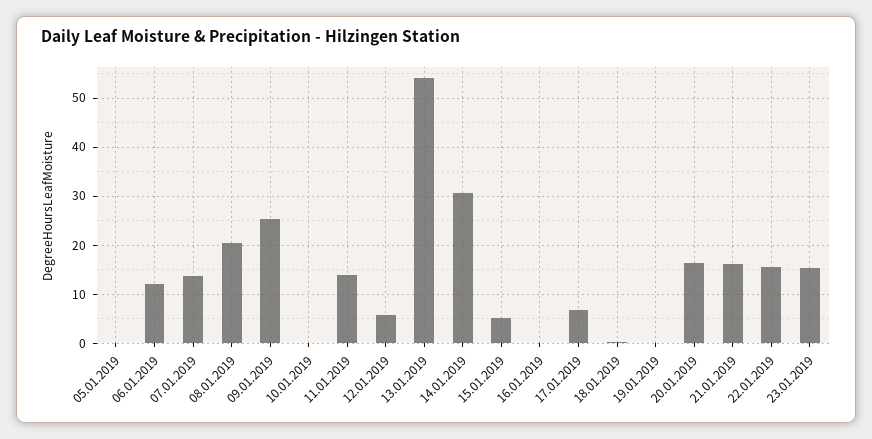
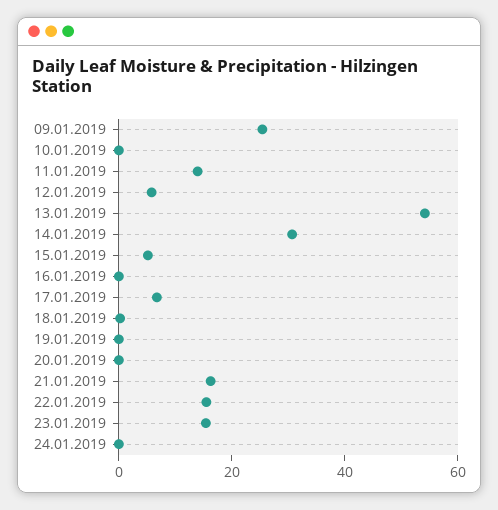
05.01.2019: 0 -> none
06.01.2019: 12 -> none
07.01.2019: 14 -> none
08.01.2019: 20 -> none
20.01.2019: 16 -> 0
24.01.2019: none -> 0

